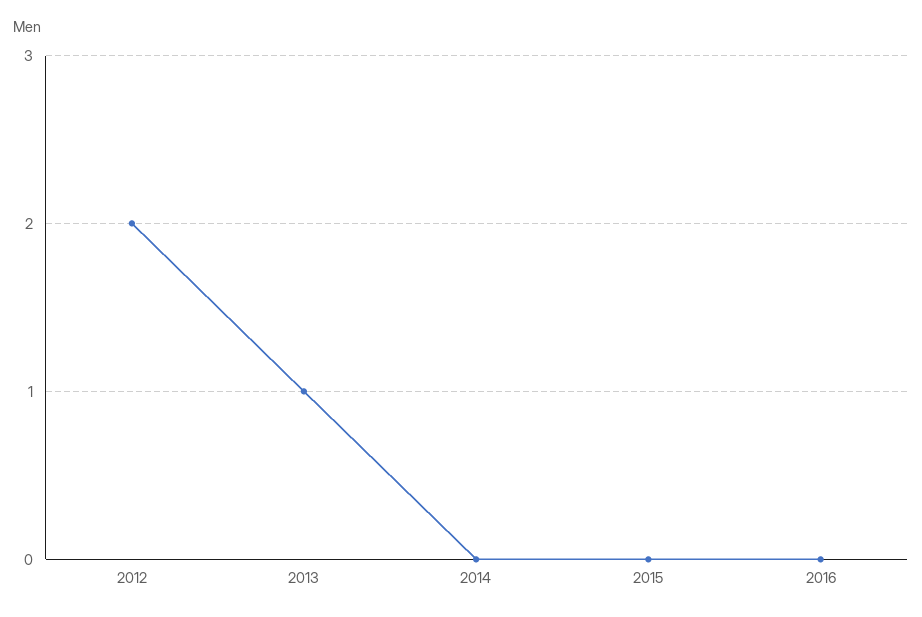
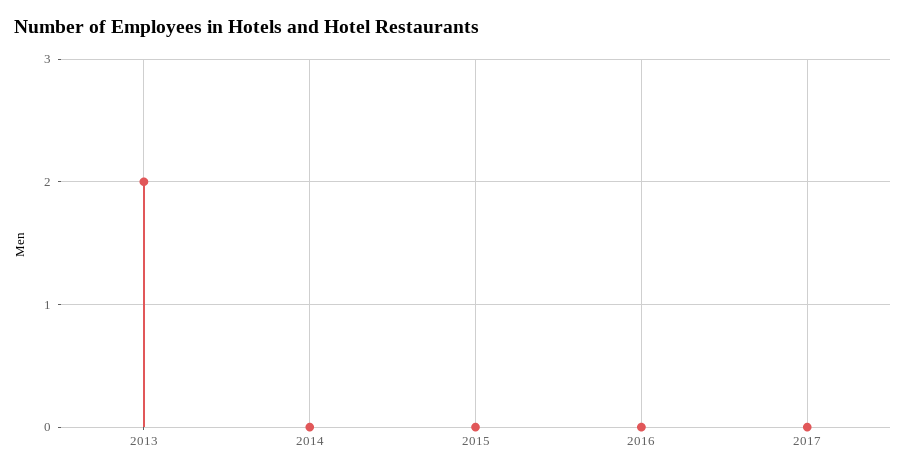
2012: 2 -> none
2013: 1 -> 2
2017: none -> 0

